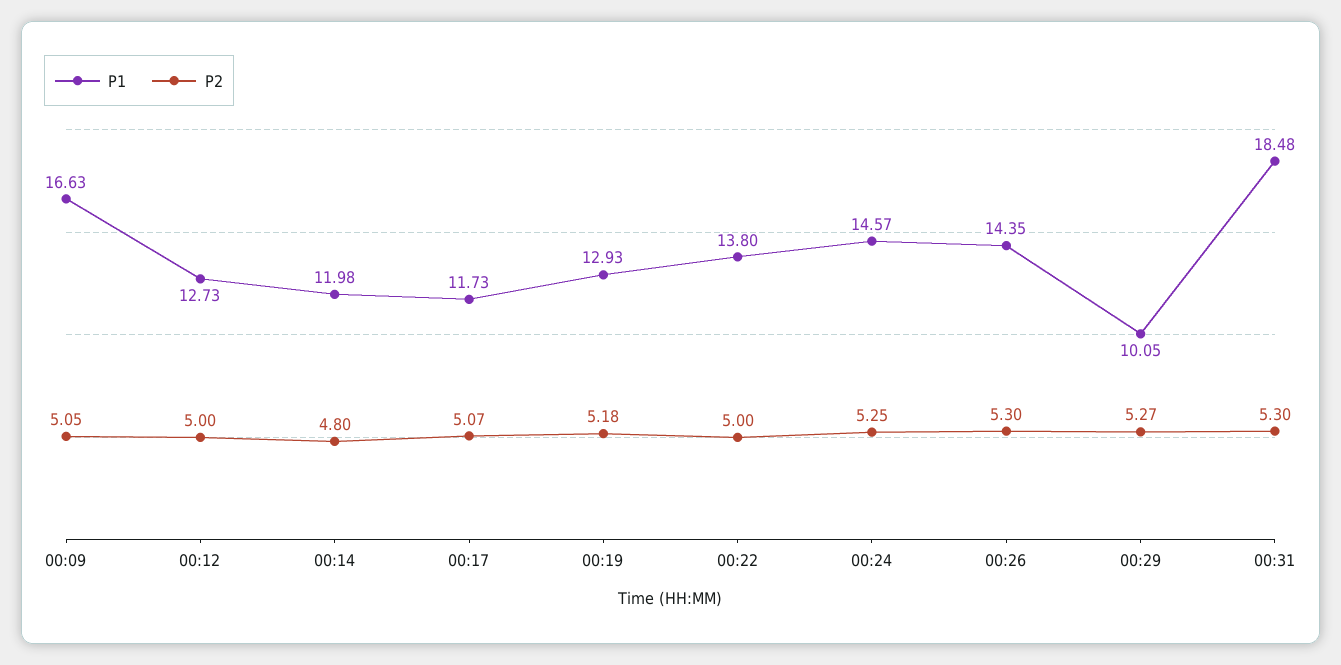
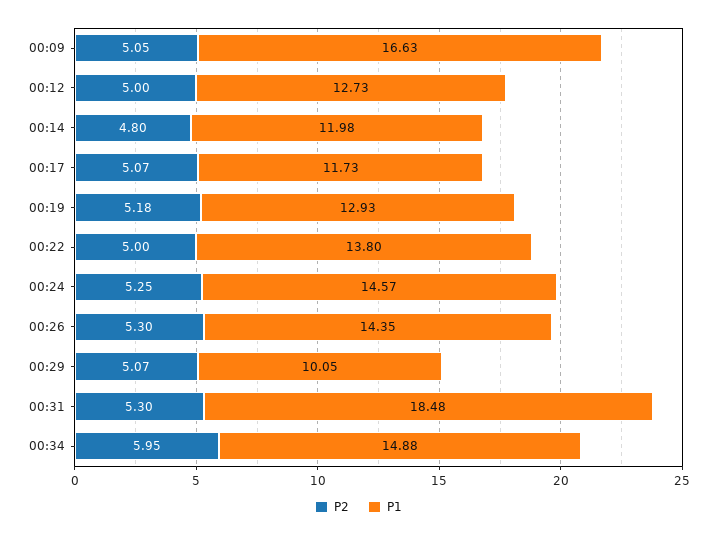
P2, 00:29: 5.27 -> 5.07
P2, 00:34: none -> 5.95
P1, 00:34: none -> 14.88

